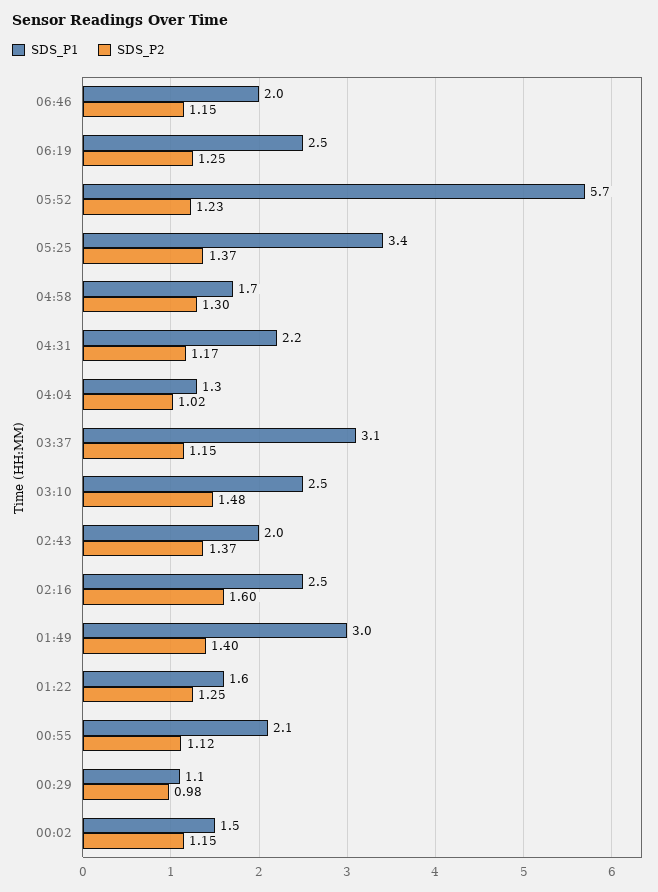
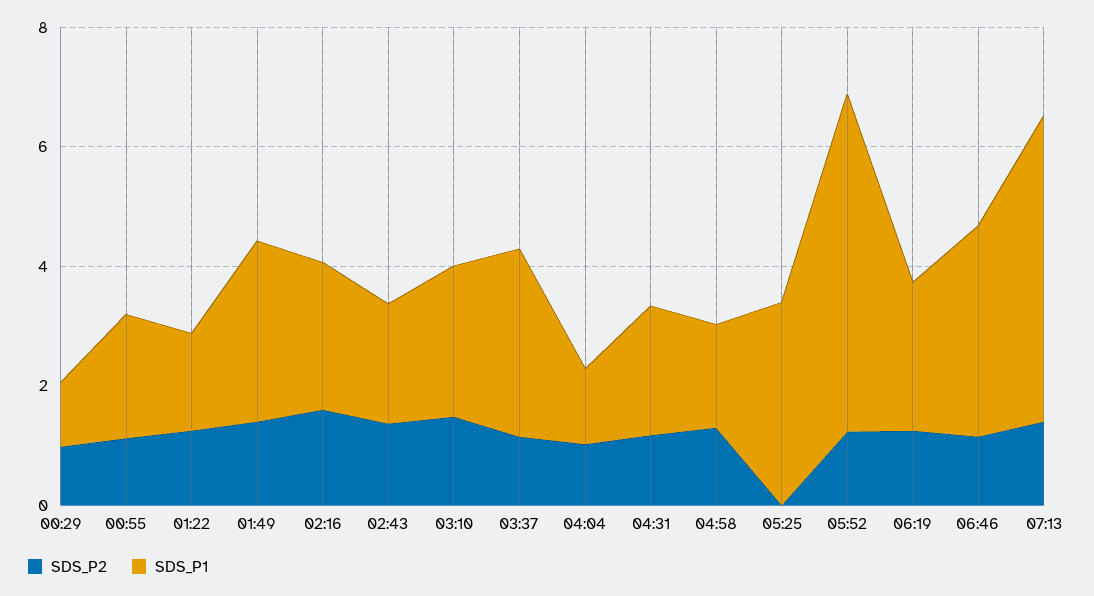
SDS_P1, 06:46: 2 -> 3.5
SDS_P2, 05:25: 1.37 -> 0
SDS_P1, 00:02: 1.5 -> none
SDS_P2, 00:02: 1.15 -> none
SDS_P2, 07:13: none -> 1.5
SDS_P1, 07:13: none -> 5

